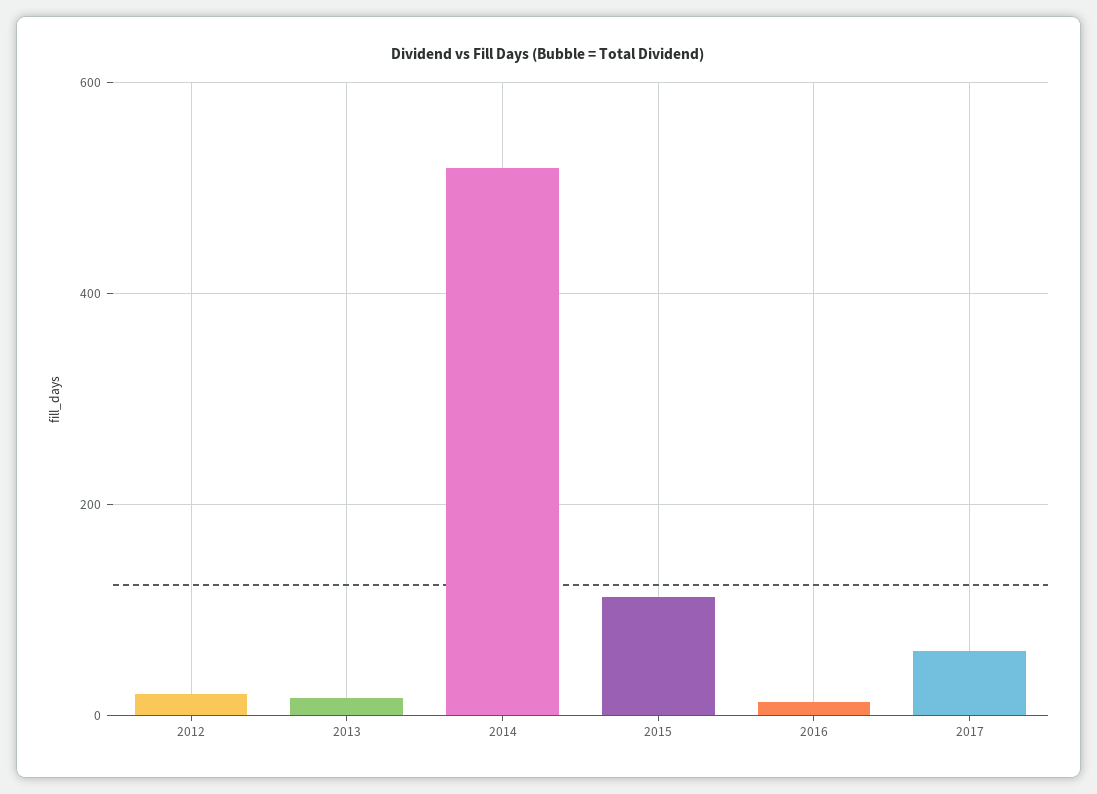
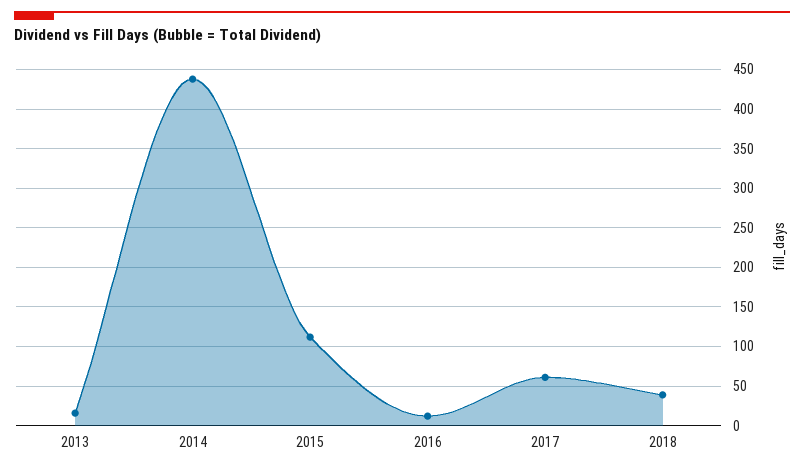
2012: 20 -> none
2014: 520 -> 440
2018: none -> 40

